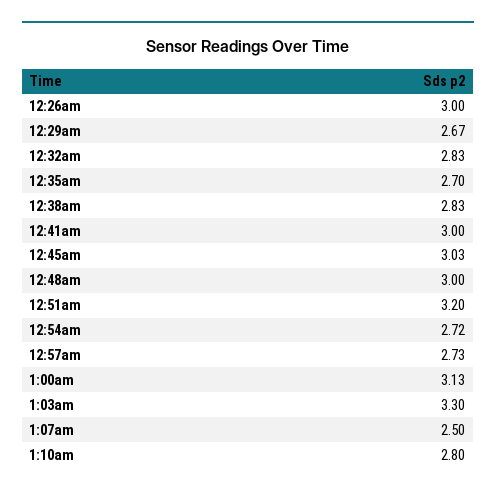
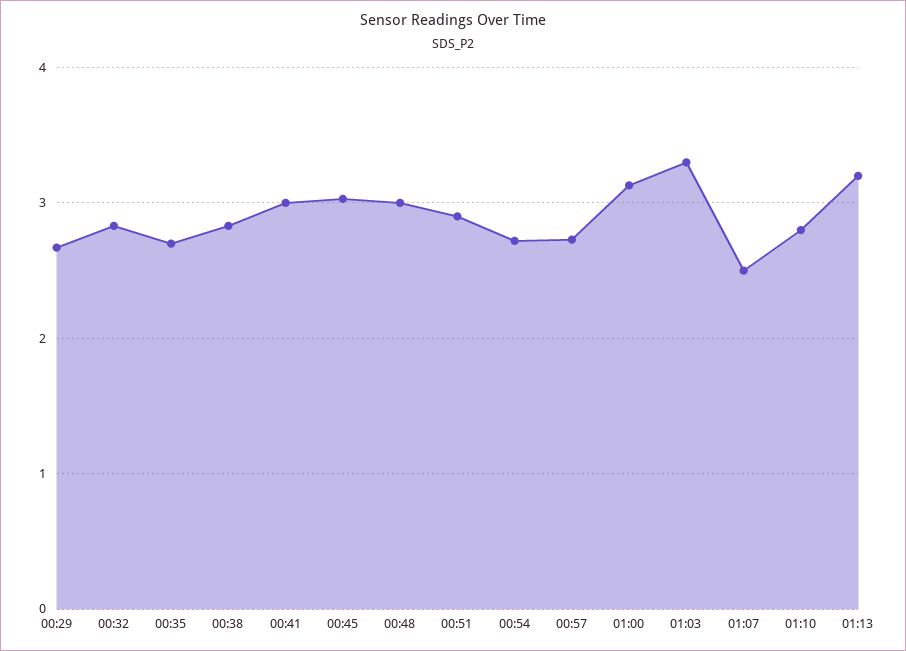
12:26am: 3 -> none
12:51am: 3.2 -> 2.9
01:13: none -> 3.2

